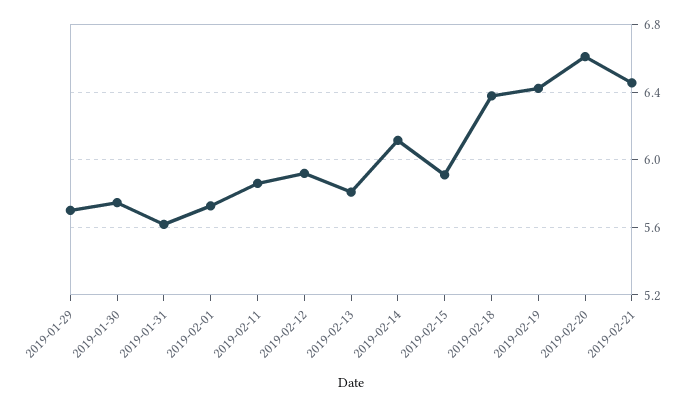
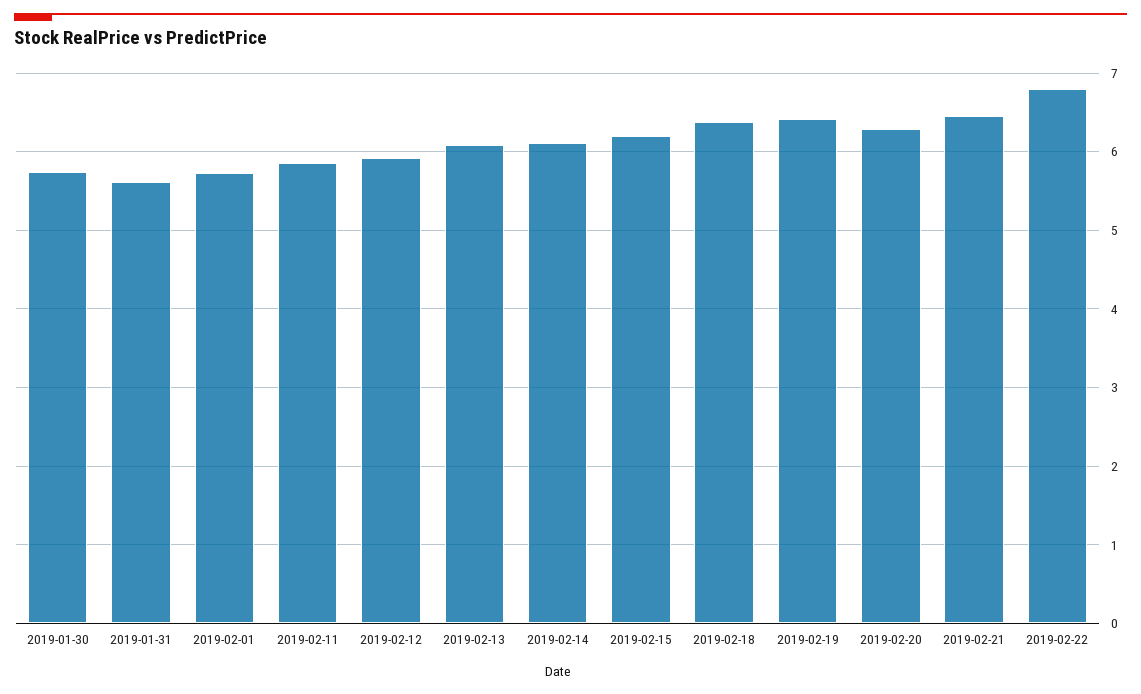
2019-01-29: 5.7 -> none
2019-02-13: 5.8 -> 6.1
2019-02-15: 5.9 -> 6.2
2019-02-20: 6.6 -> 6.3
2019-02-22: none -> 6.8

